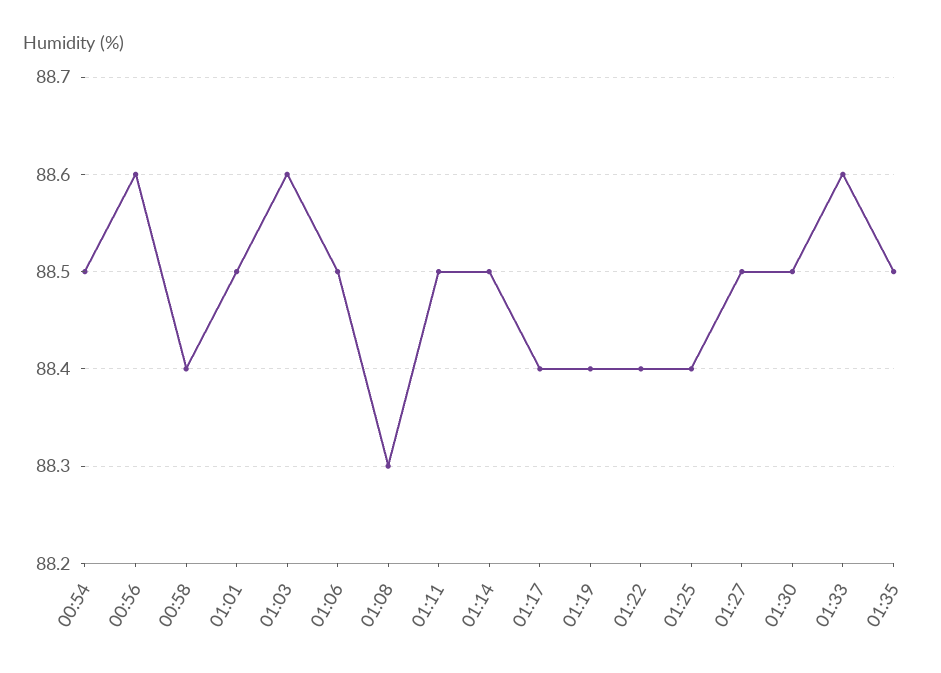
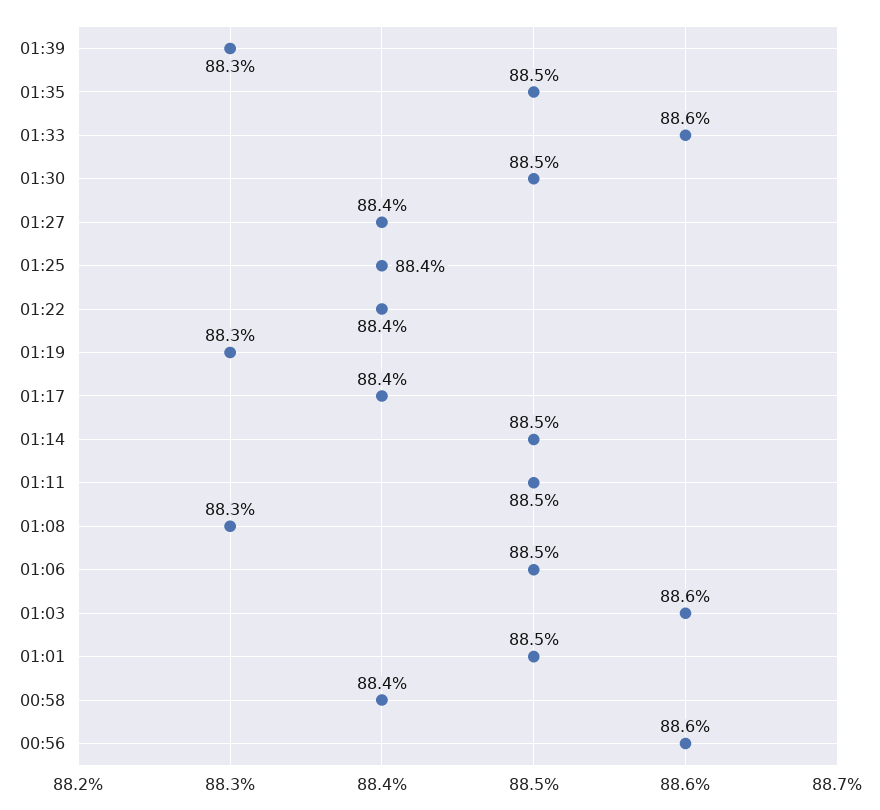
00:54: 88.5 -> none
01:19: 88.4 -> 88.3
01:27: 88.5 -> 88.4
01:39: none -> 88.3

